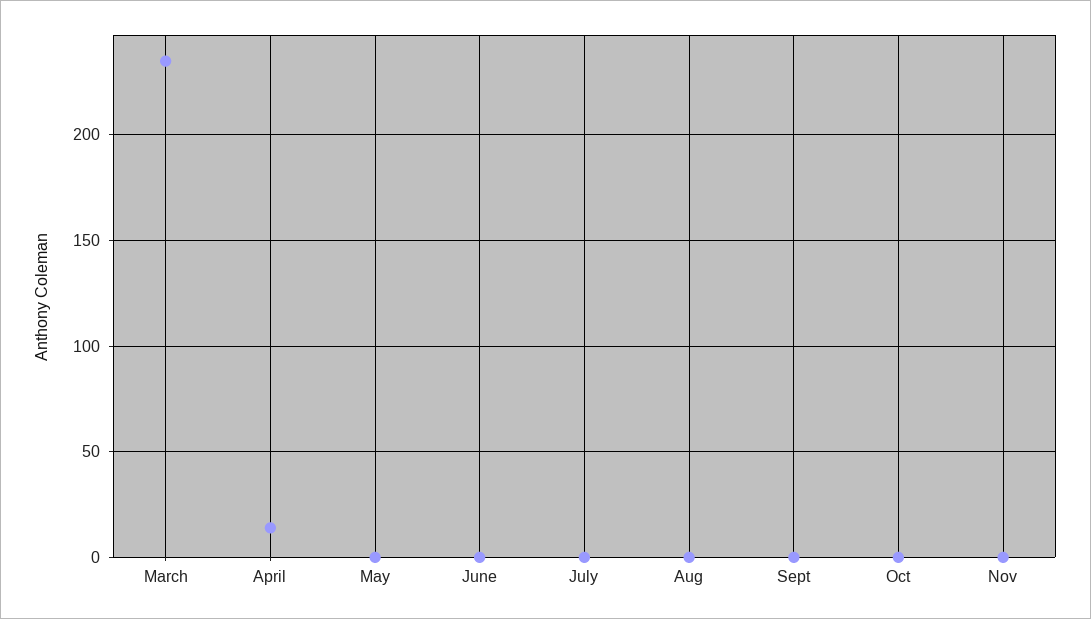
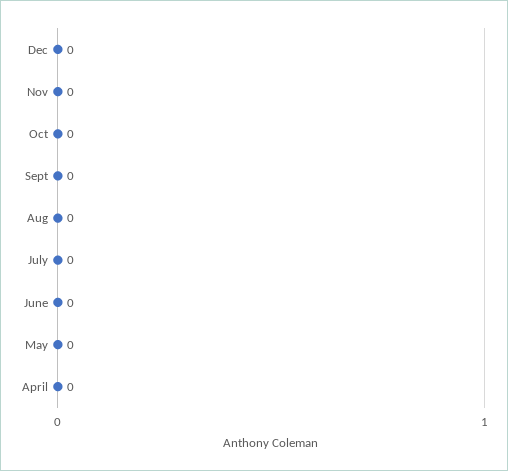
March: 235 -> none
April: 15 -> 0
Dec: none -> 0

